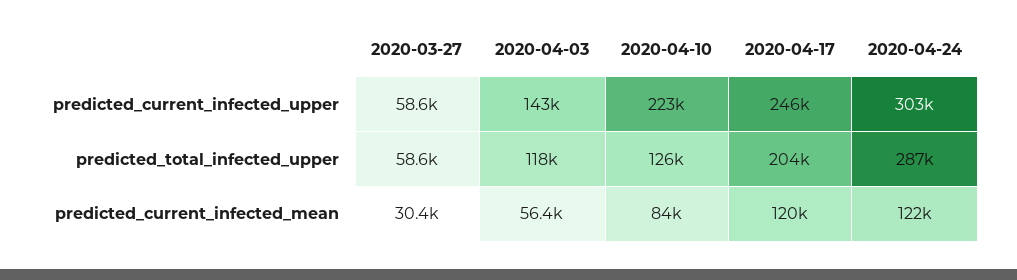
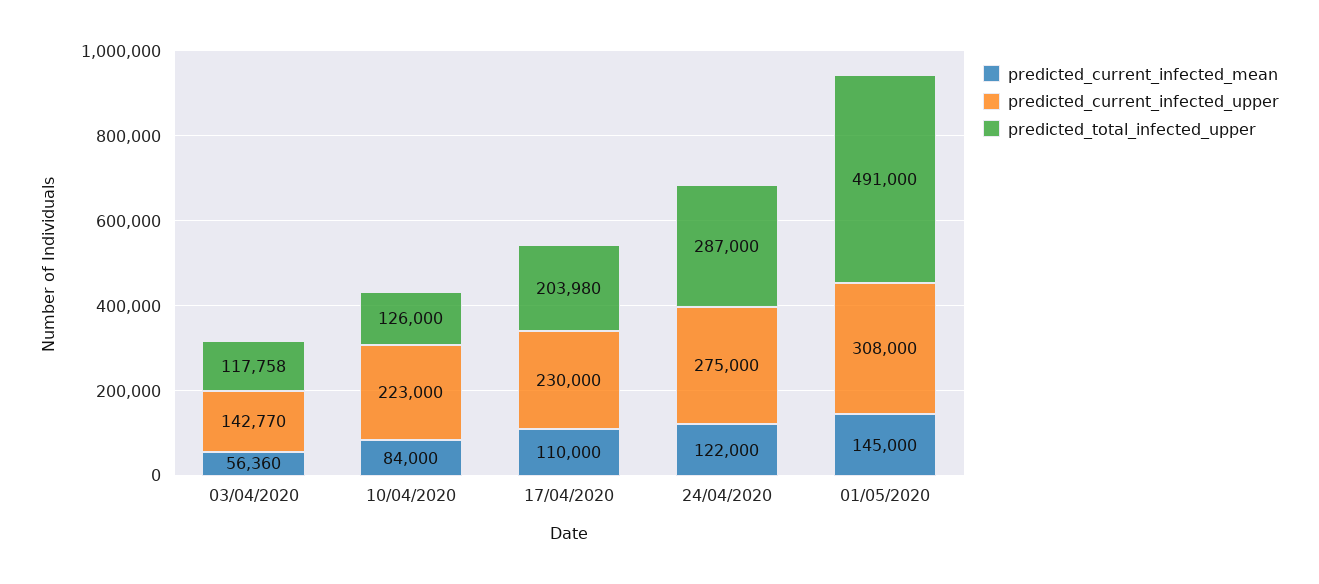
predicted_current_infected_upper, 2020-03-27: 58600 -> none
predicted_current_infected_upper, 2020-04-17: 246000 -> 230000
predicted_current_infected_upper, 2020-04-24: 303000 -> 275000
predicted_total_infected_upper, 2020-03-27: 58600 -> none
predicted_current_infected_mean, 2020-03-27: 30400 -> none
predicted_current_infected_mean, 2020-04-17: 120000 -> 110000
predicted_current_infected_mean, 01/05/2020: none -> 145000
predicted_current_infected_upper, 01/05/2020: none -> 308000
predicted_total_infected_upper, 01/05/2020: none -> 491000

